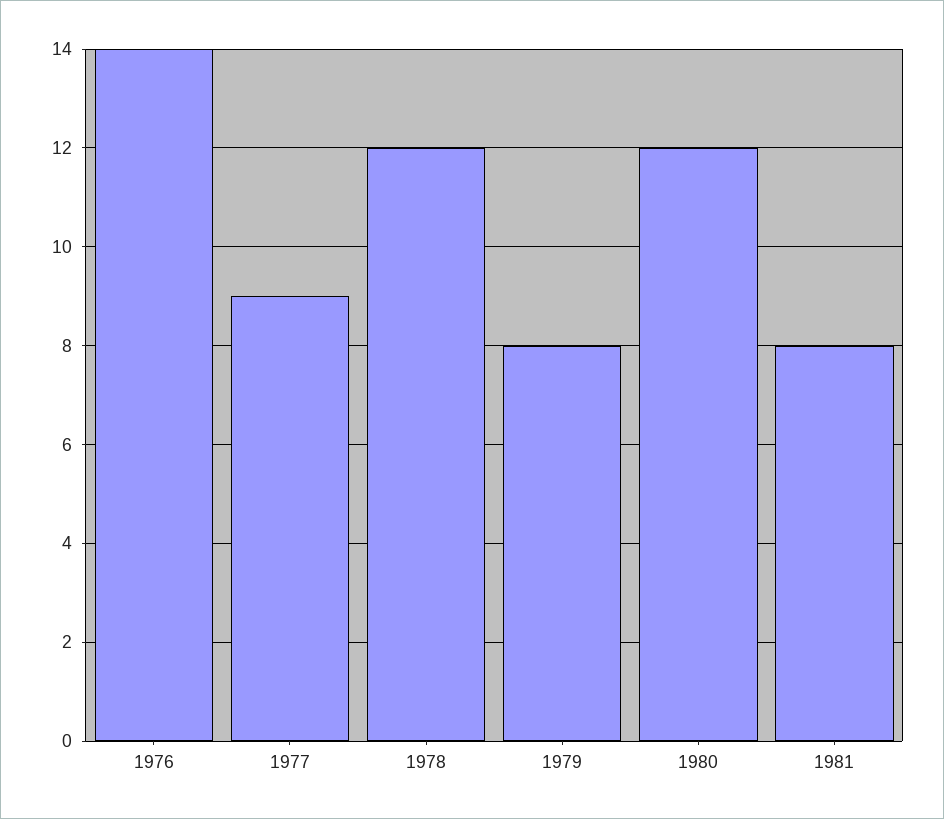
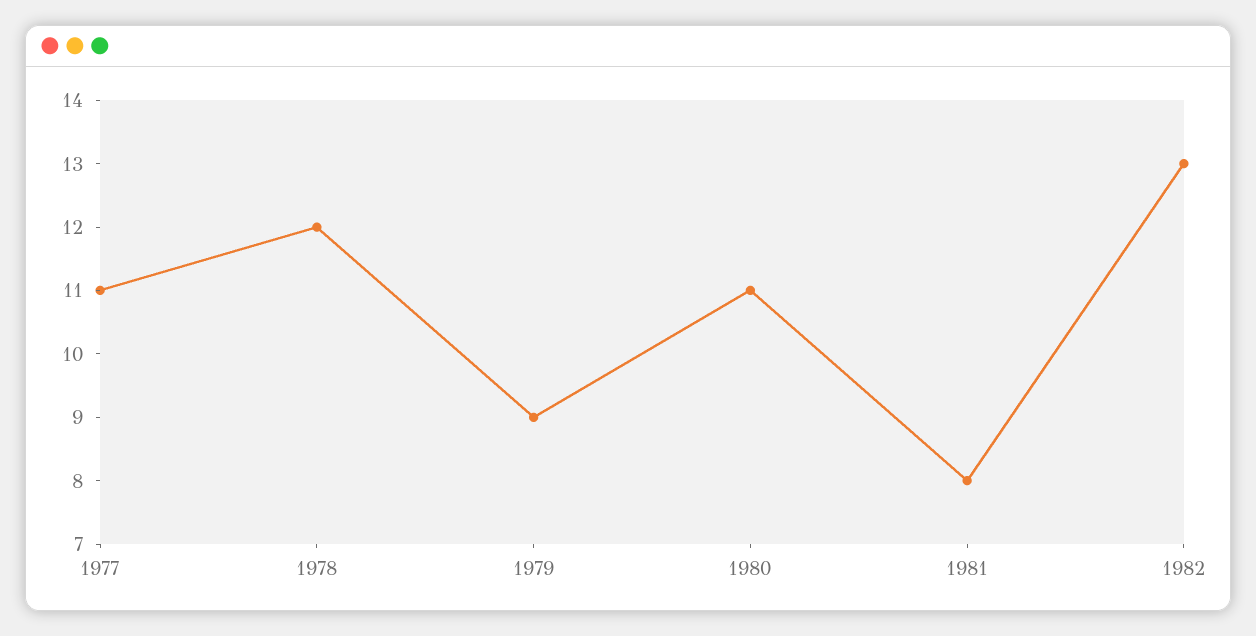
1976: 14 -> none
1977: 9 -> 11
1979: 8 -> 9
1980: 12 -> 11
1982: none -> 13

